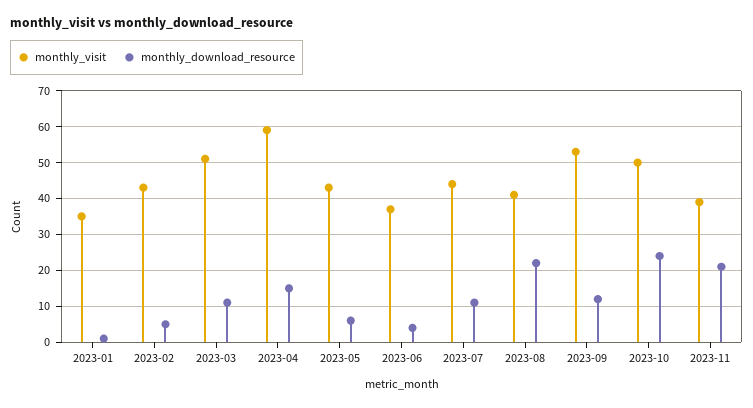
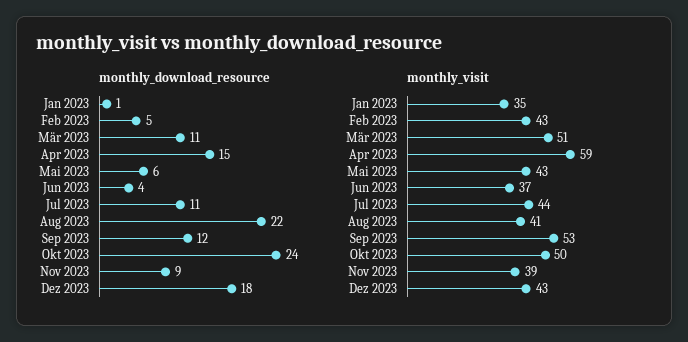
monthly_download_resource, 2023-11: 20 -> 9
monthly_download_resource, Dez 2023: none -> 18
monthly_visit, Dez 2023: none -> 43

